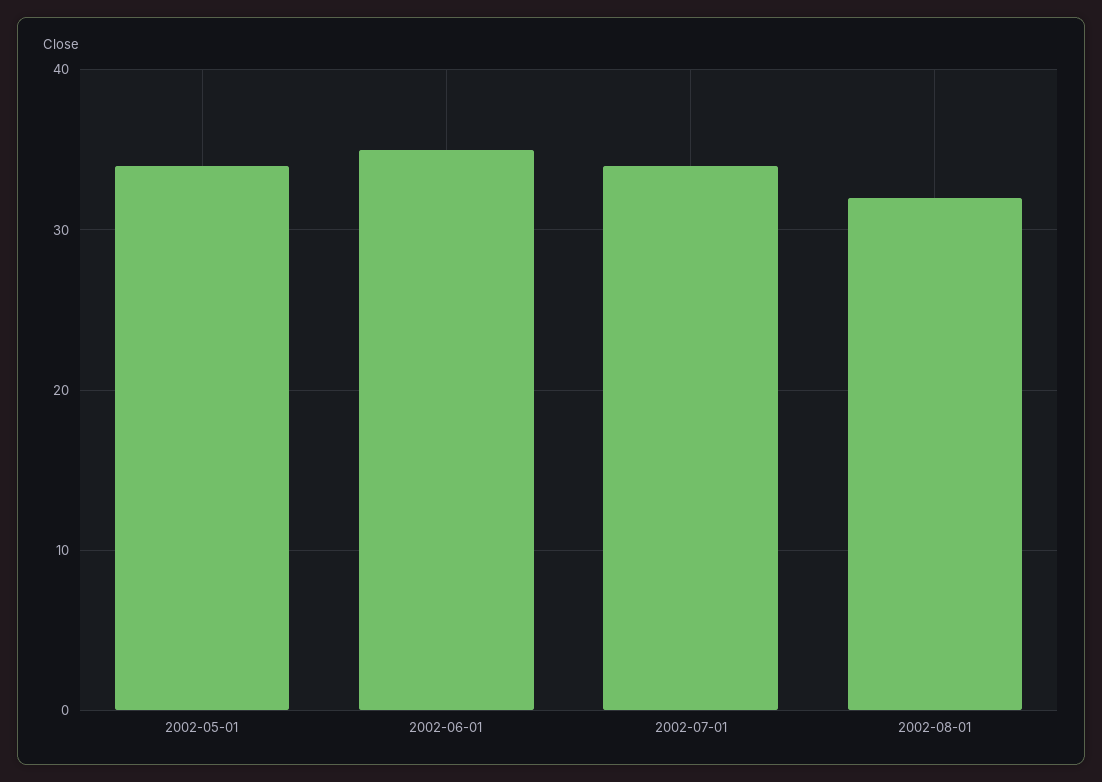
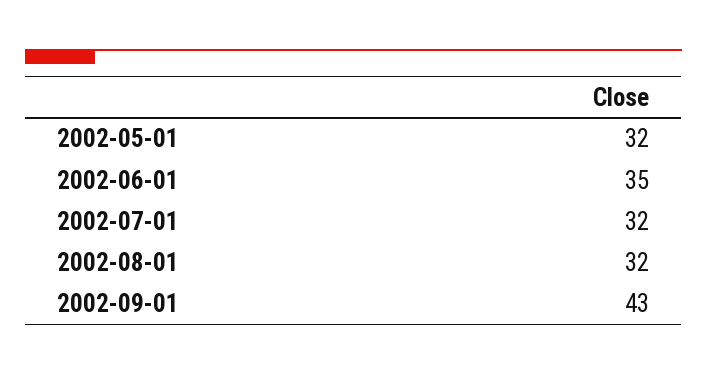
2002-05-01: 34 -> 32
2002-07-01: 34 -> 32
2002-09-01: none -> 43

